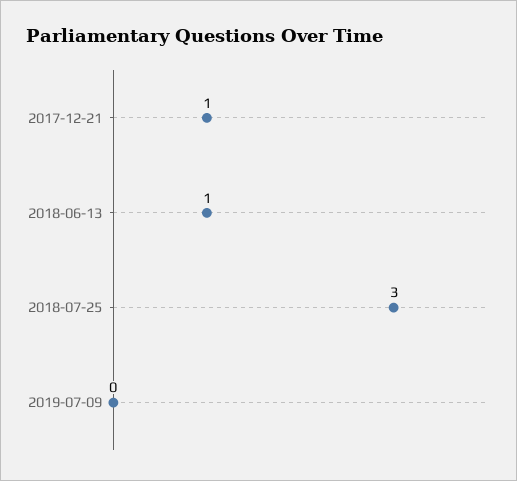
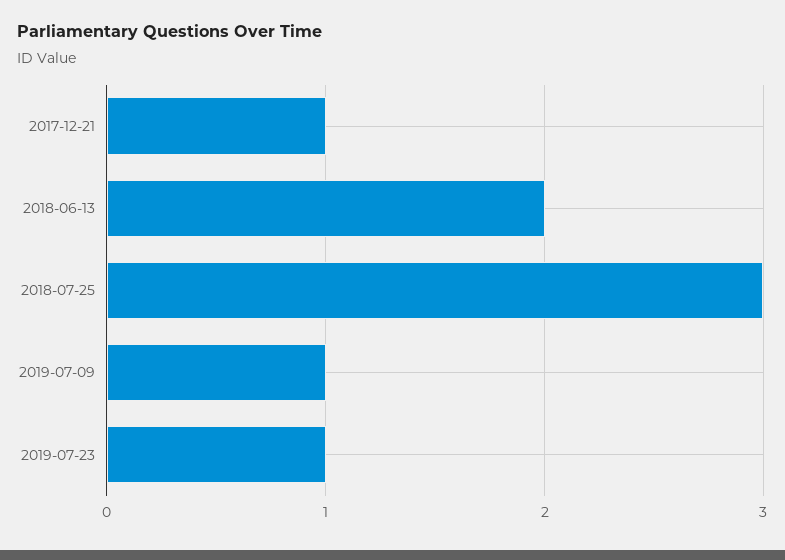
2018-06-13: 1 -> 2
2019-07-09: 0 -> 1
2019-07-23: none -> 1

